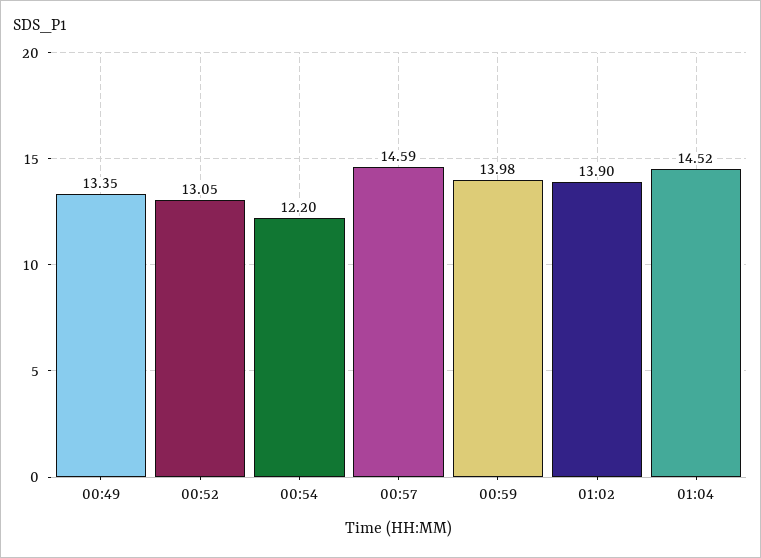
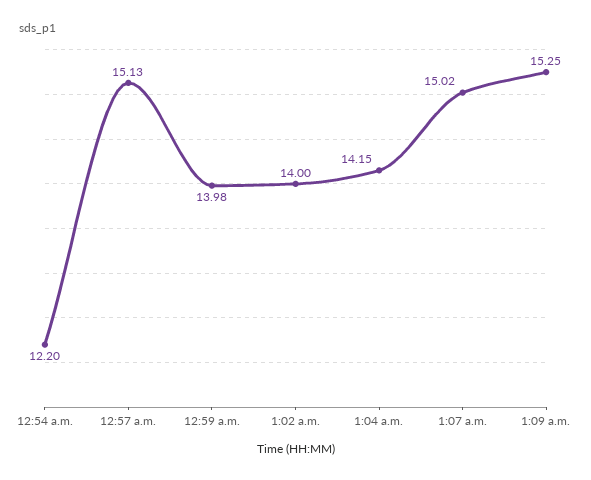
00:49: 13.35 -> none
00:52: 13.05 -> none
00:57: 14.59 -> 15.13
01:02: 13.9 -> 14
01:04: 14.52 -> 14.15
1:07 a.m.: none -> 15.02
1:09 a.m.: none -> 15.25

